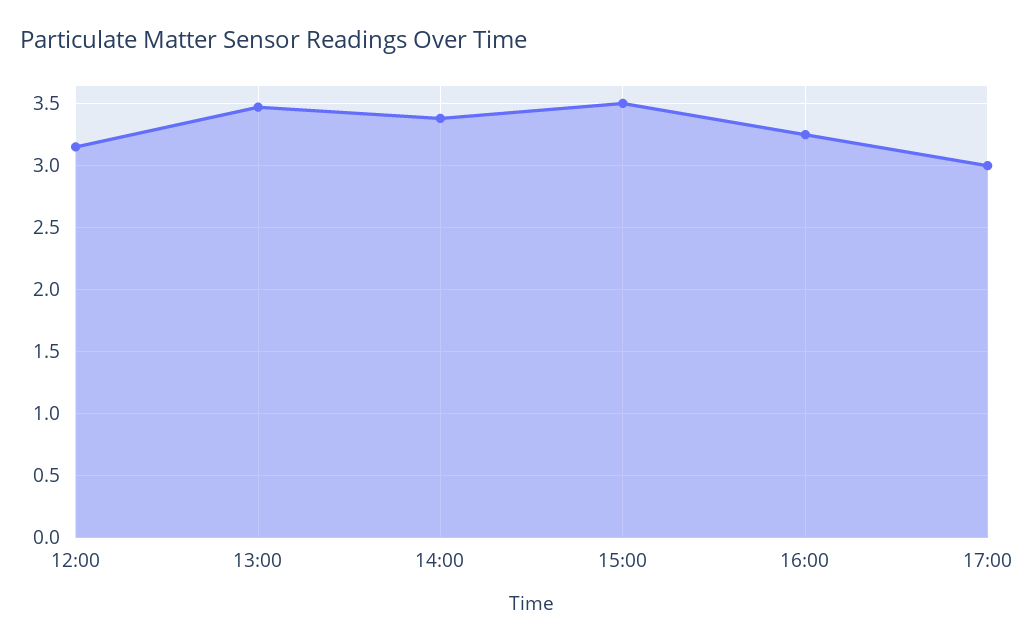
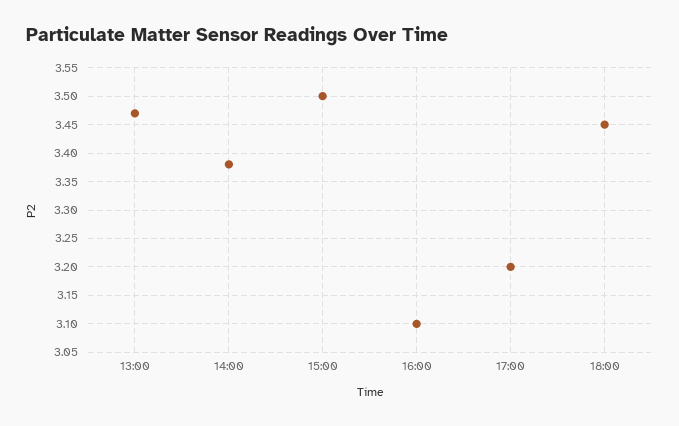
12:00: 3.15 -> none
16:00: 3.25 -> 3.1
17:00: 3 -> 3.2
18:00: none -> 3.45

